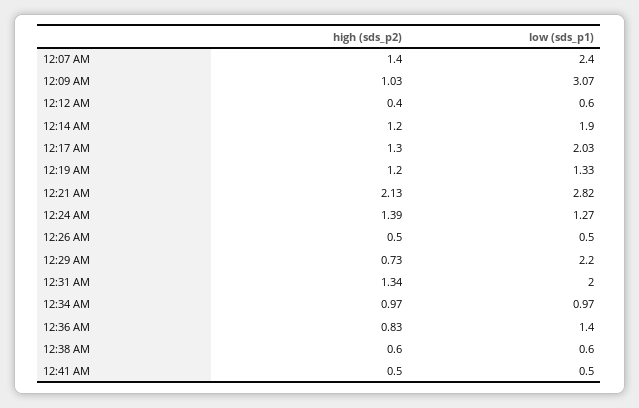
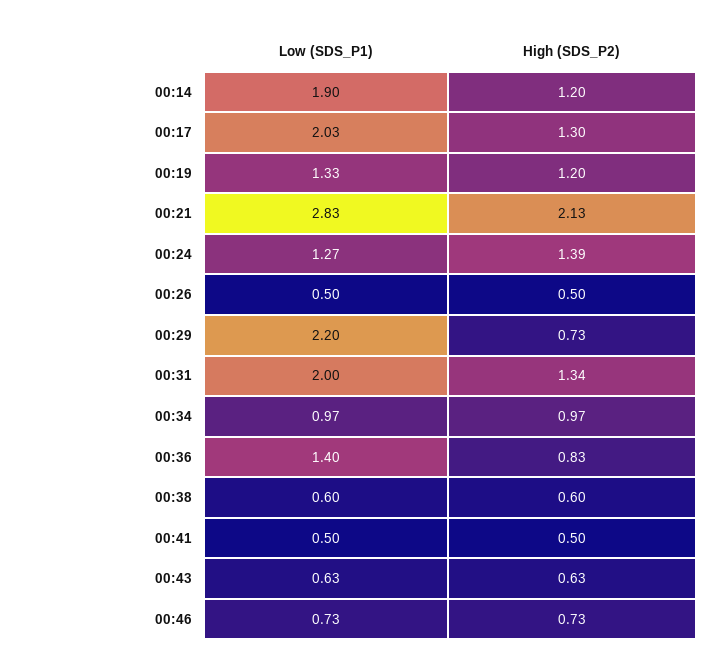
high (sds_p2), 12:07 AM: 1.4 -> none
low (sds_p1), 12:07 AM: 2.4 -> none
high (sds_p2), 12:09 AM: 1.03 -> none
low (sds_p1), 12:09 AM: 3.07 -> none
high (sds_p2), 12:12 AM: 0.4 -> none
low (sds_p1), 12:12 AM: 0.6 -> none
low (sds_p1), 12:21 AM: 2.82 -> 2.83
low (sds_p1), 00:43: none -> 0.63
high (sds_p2), 00:43: none -> 0.63
low (sds_p1), 00:46: none -> 0.73
high (sds_p2), 00:46: none -> 0.73

